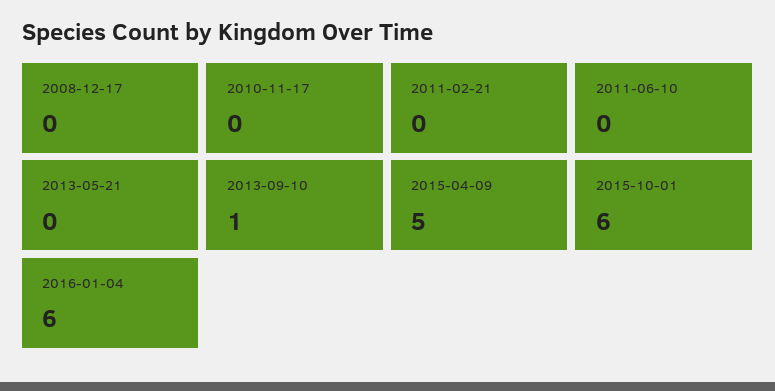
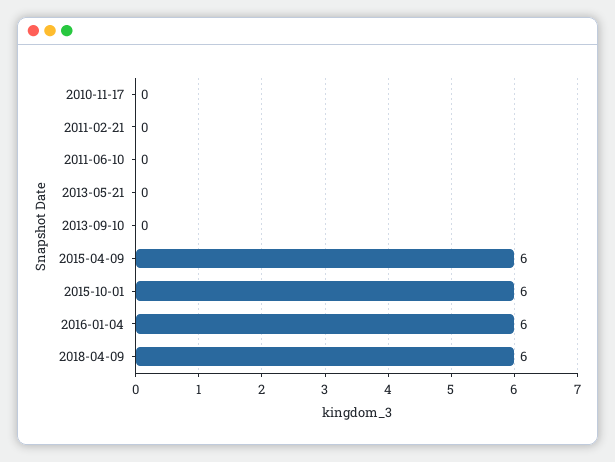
2008-12-17: 0 -> none
2013-09-10: 1 -> 0
2015-04-09: 5 -> 6
2018-04-09: none -> 6

